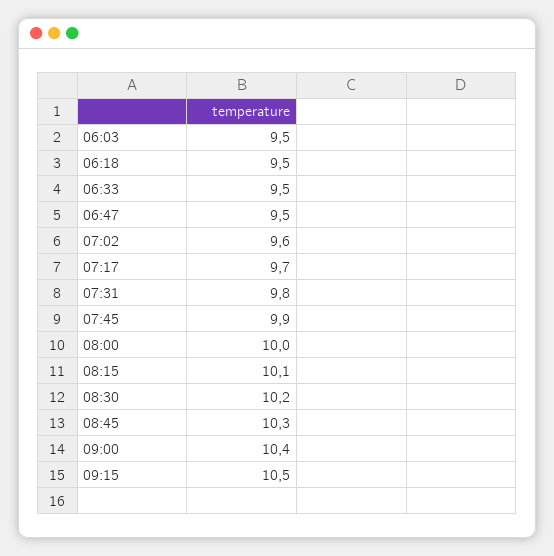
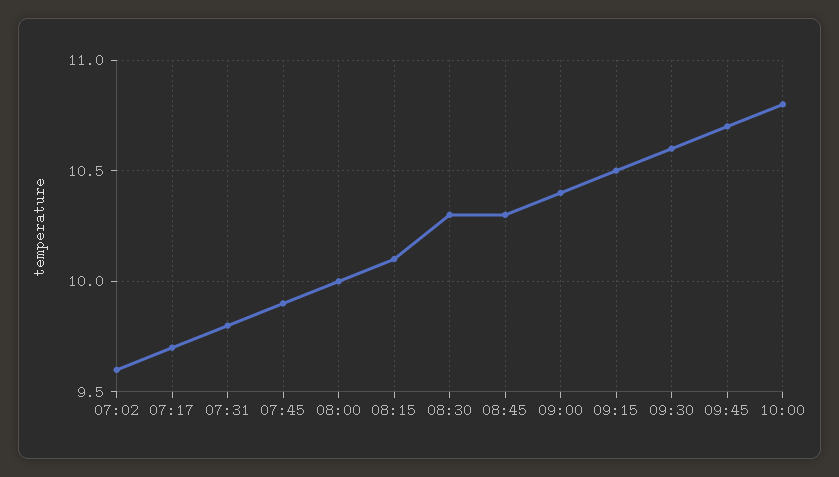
06:03: 9.5 -> none
06:18: 9.5 -> none
06:33: 9.5 -> none
06:47: 9.5 -> none
08:30: 10.2 -> 10.3
09:30: none -> 10.6
09:45: none -> 10.7
10:00: none -> 10.8

